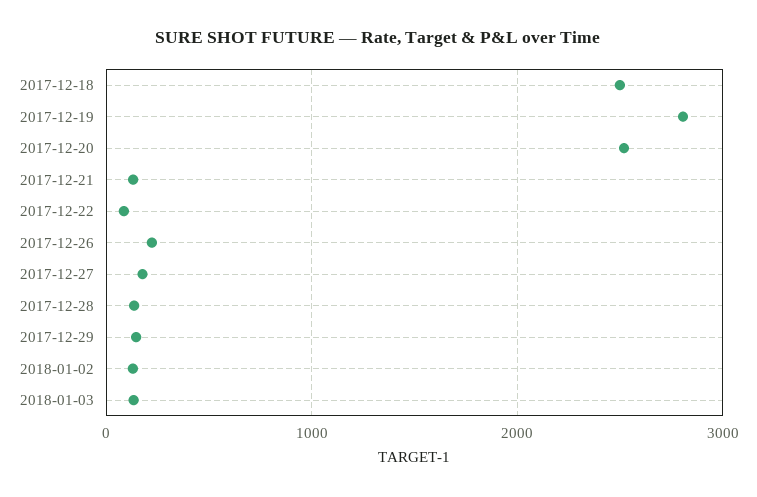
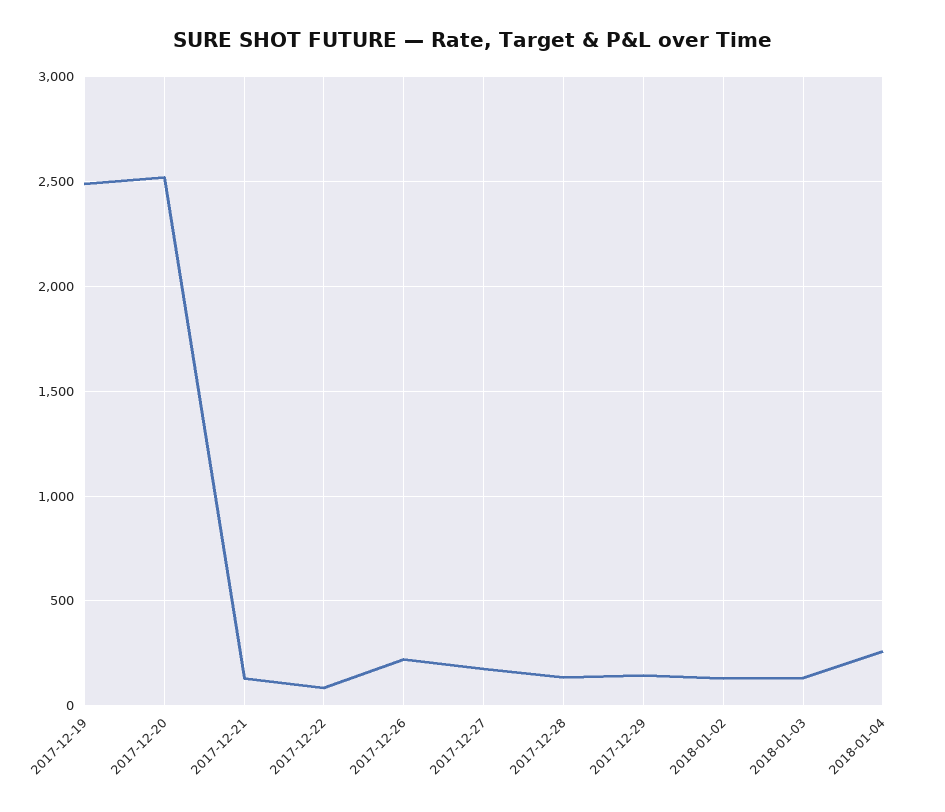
2017-12-18: 2500 -> none
2017-12-19: 2800 -> 2500
2018-01-04: none -> 250

